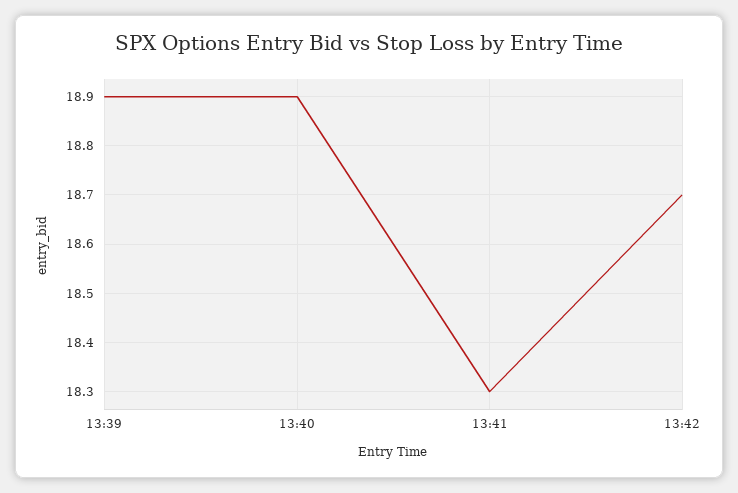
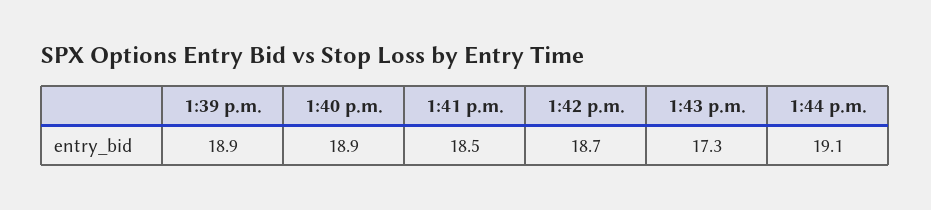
13:41: 18.3 -> 18.5
1:43 p.m.: none -> 17.3
1:44 p.m.: none -> 19.1

